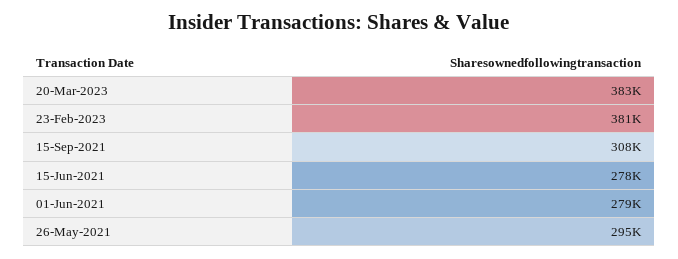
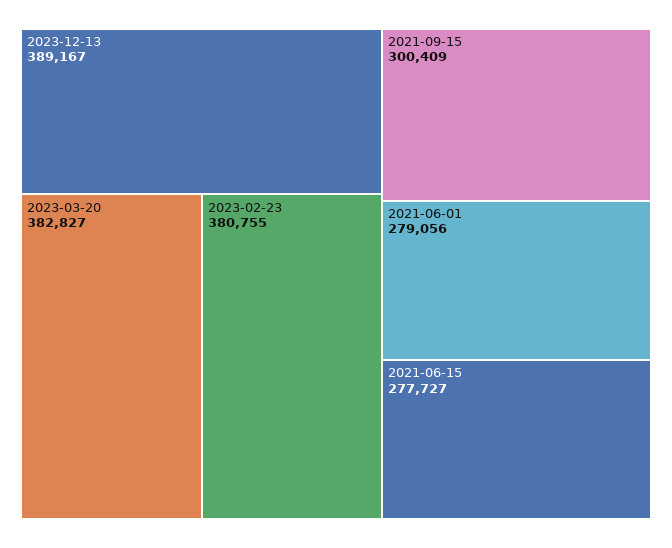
15-Sep-2021: 308000 -> 300409
26-May-2021: 295000 -> none
2023-12-13: none -> 389167

